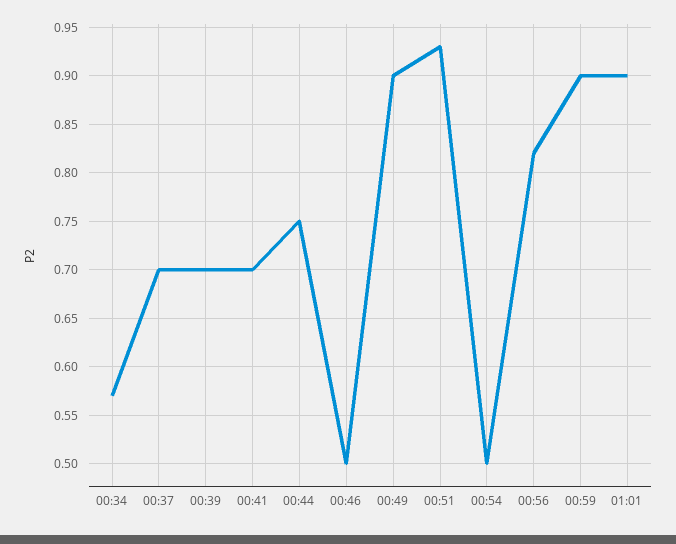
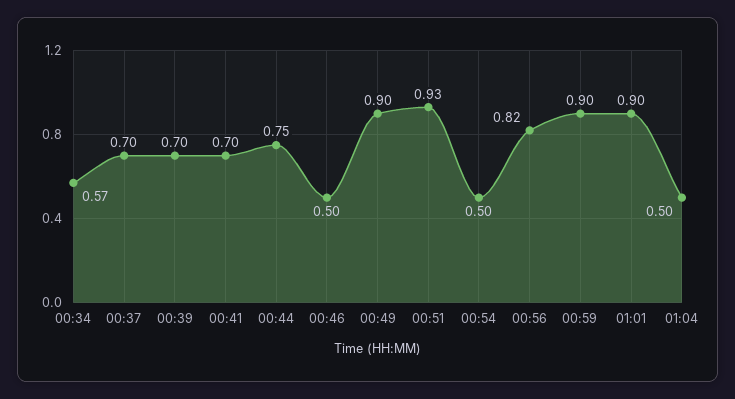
01:04: none -> 0.5

